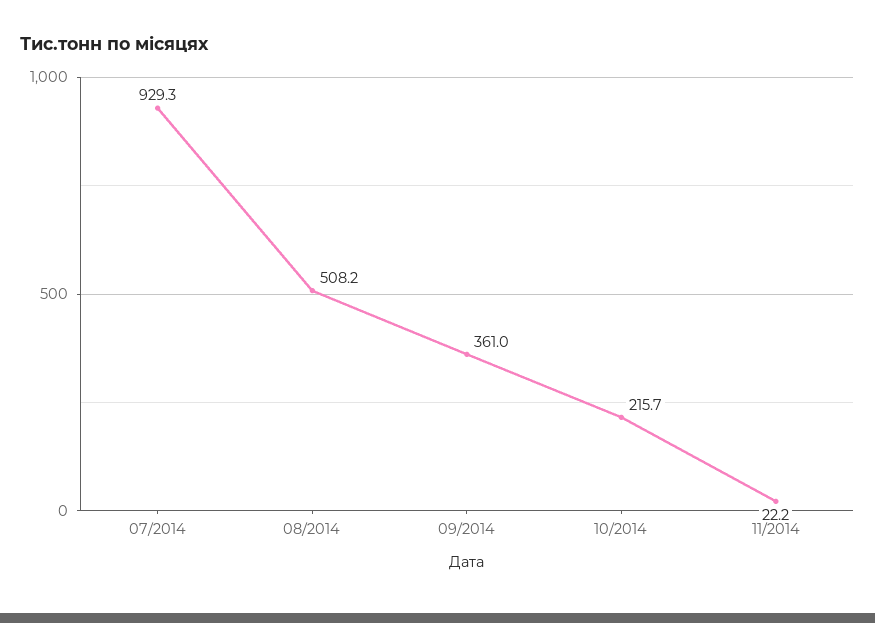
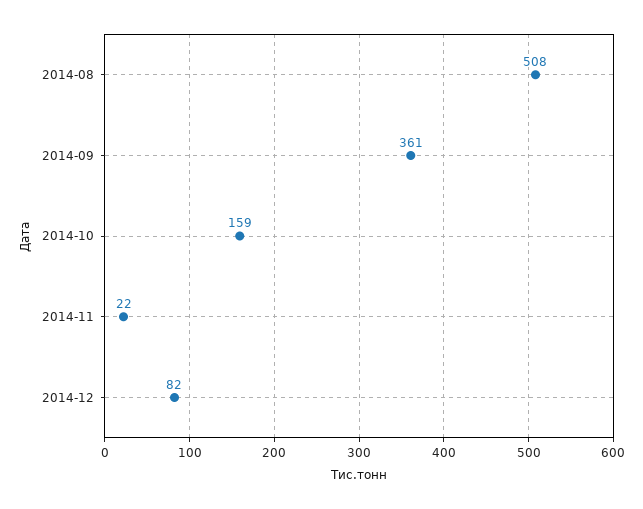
07/2014: 929.3 -> none
10/2014: 215.7 -> 159
2014-12: none -> 82

